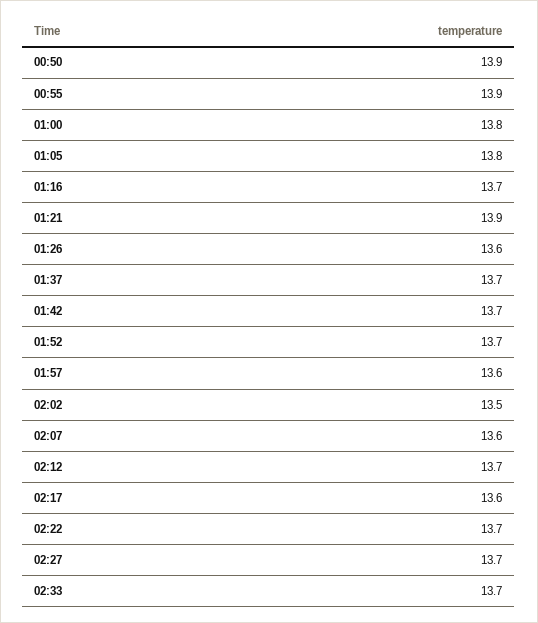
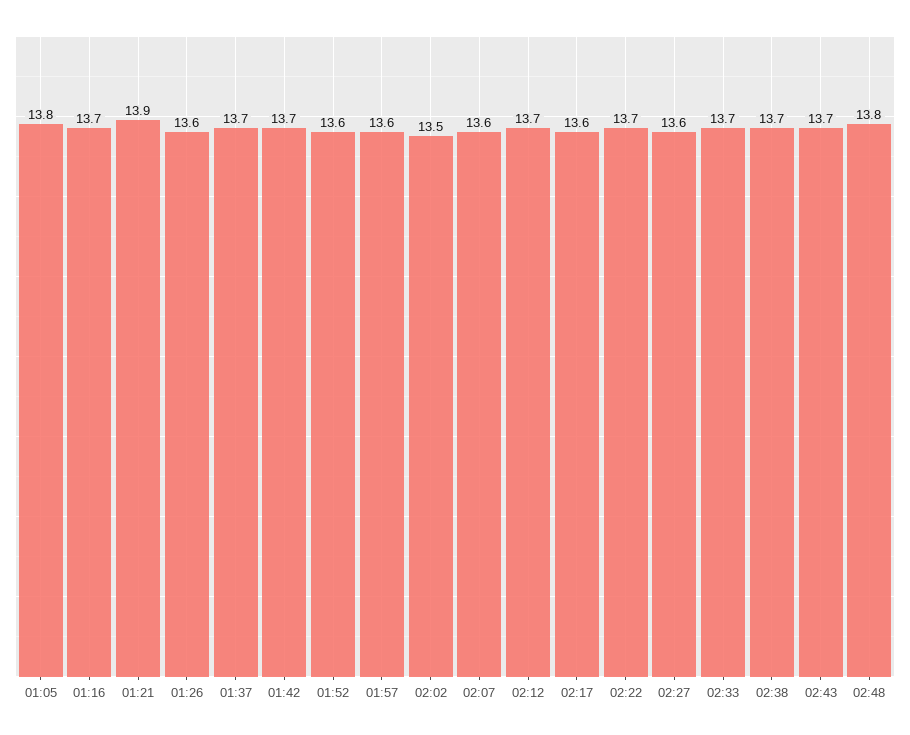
00:50: 13.9 -> none
00:55: 13.9 -> none
01:00: 13.8 -> none
01:52: 13.7 -> 13.6
02:27: 13.7 -> 13.6
02:38: none -> 13.7
02:43: none -> 13.7
02:48: none -> 13.8

